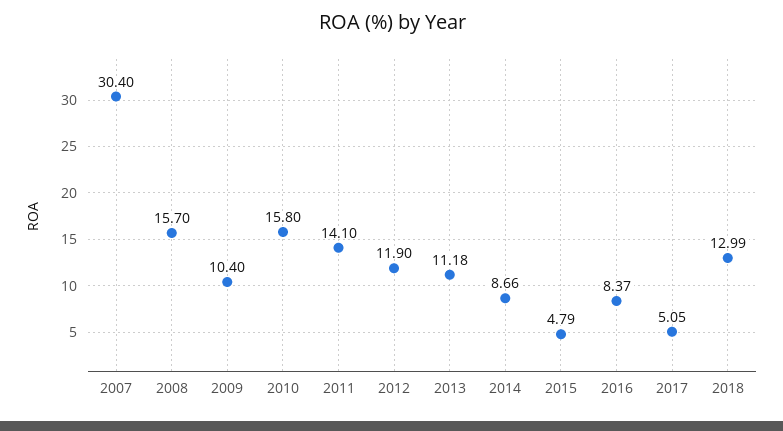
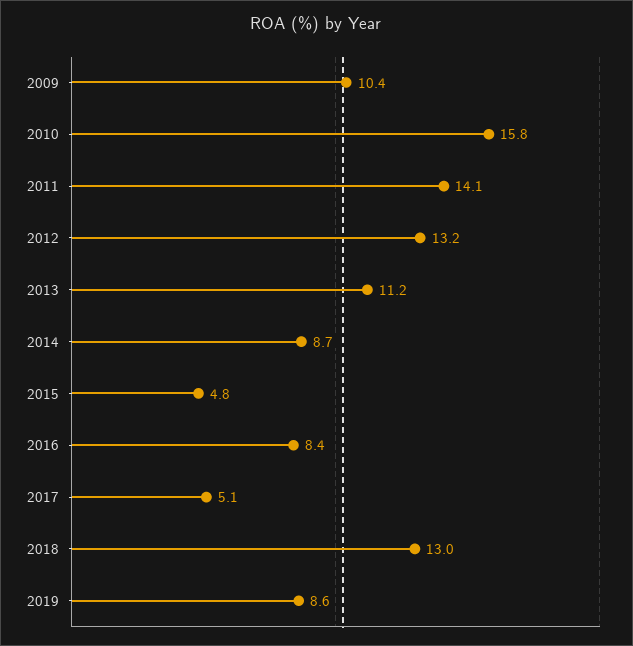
2007: 30.4 -> none
2008: 15.7 -> none
2012: 11.9 -> 13.2
2019: none -> 8.6

